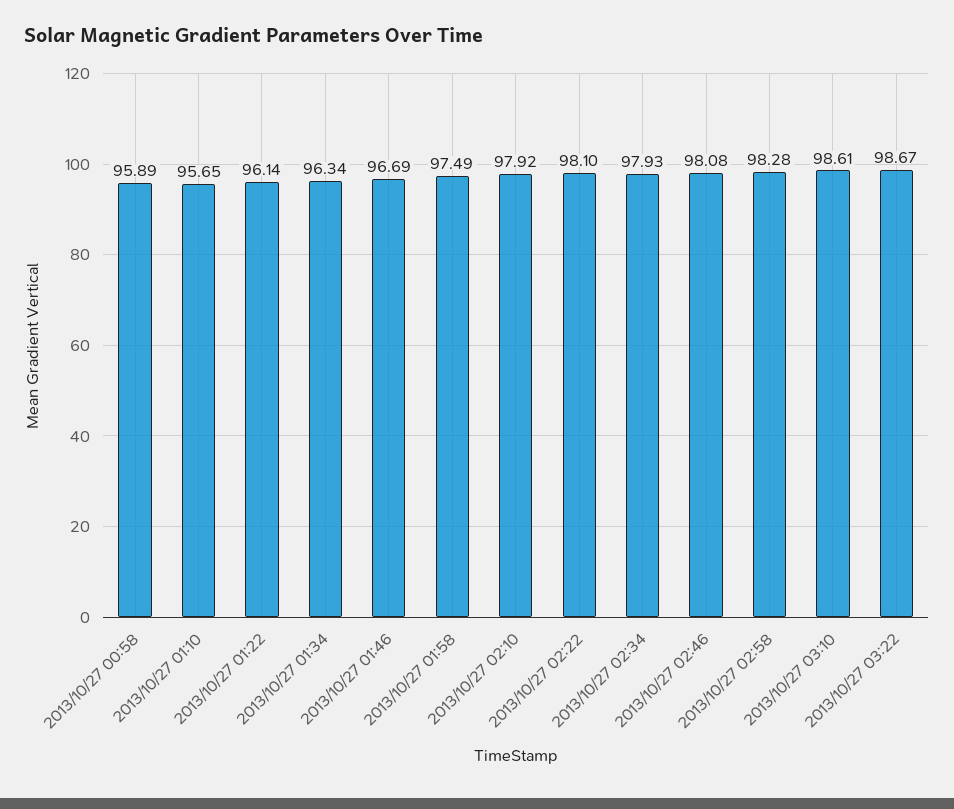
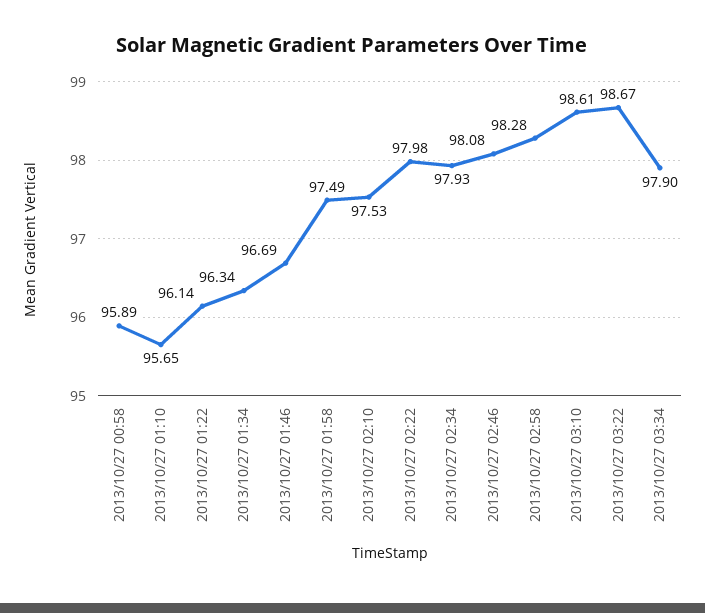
2013/10/27 02:10: 97.92 -> 97.53
2013/10/27 02:22: 98.1 -> 97.98
2013/10/27 03:34: none -> 97.9

